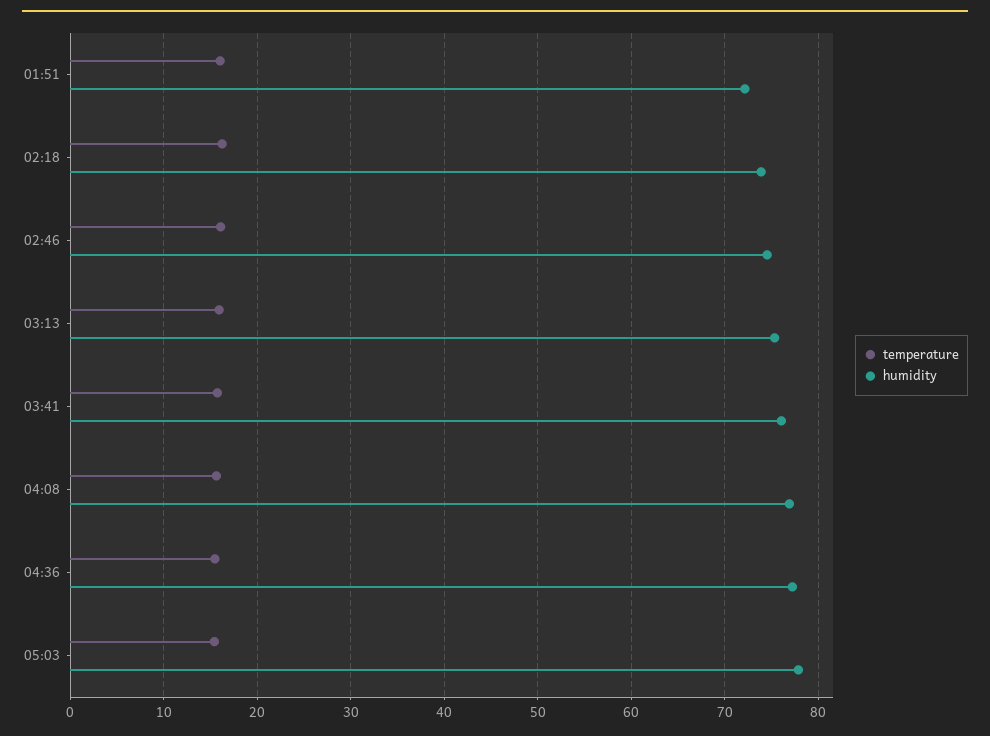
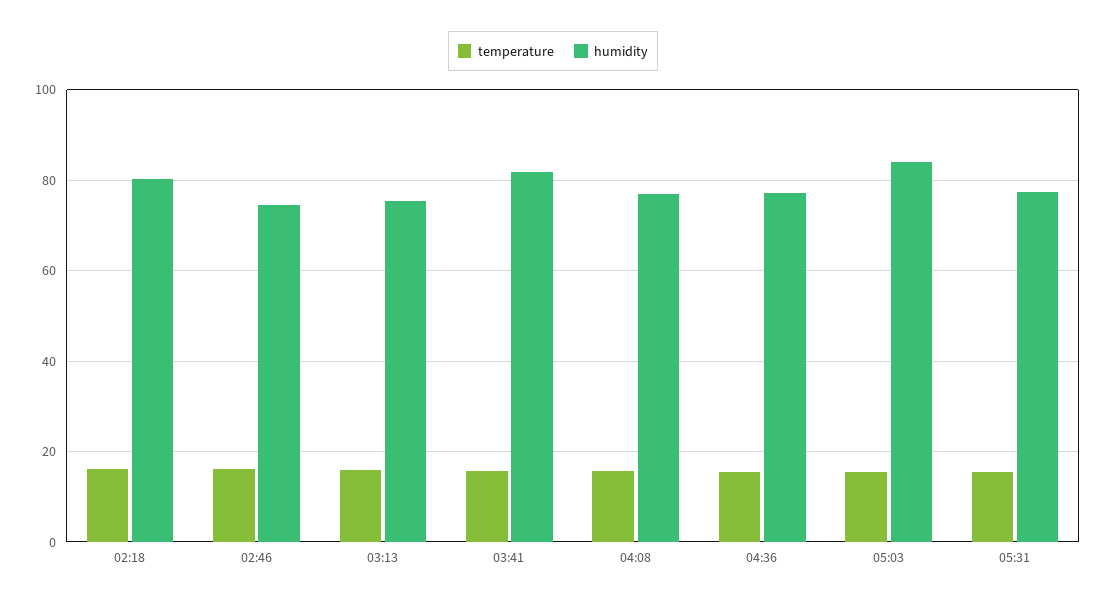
temperature, 01:51: 16 -> none
humidity, 01:51: 72 -> none
humidity, 02:18: 74 -> 80
humidity, 03:41: 76 -> 82
humidity, 05:03: 78 -> 84
temperature, 05:31: none -> 16
humidity, 05:31: none -> 78

